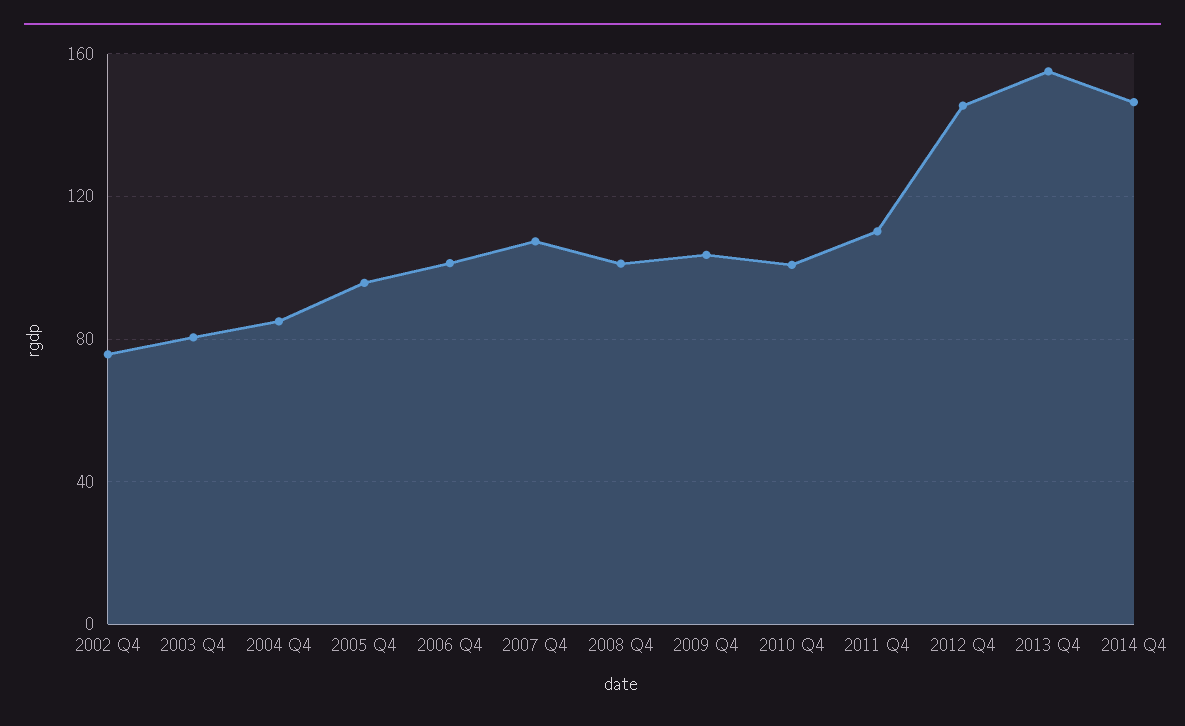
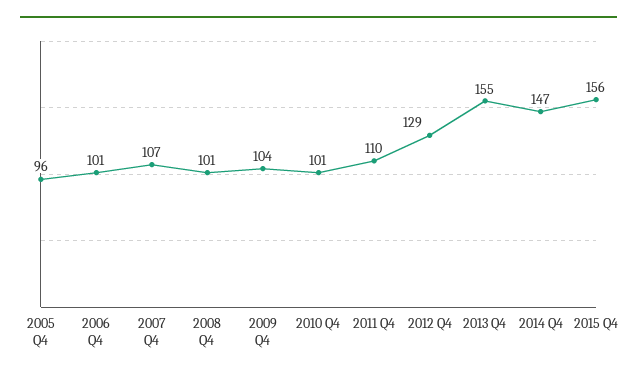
2002 Q4: 75 -> none
2003 Q4: 80 -> none
2004 Q4: 85 -> none
2012 Q4: 145 -> 129
2015 Q4: none -> 156

